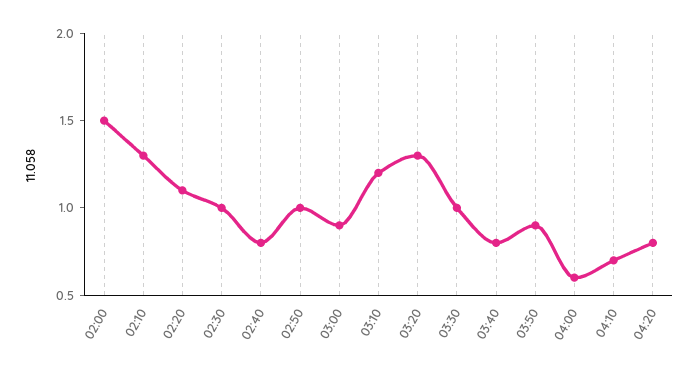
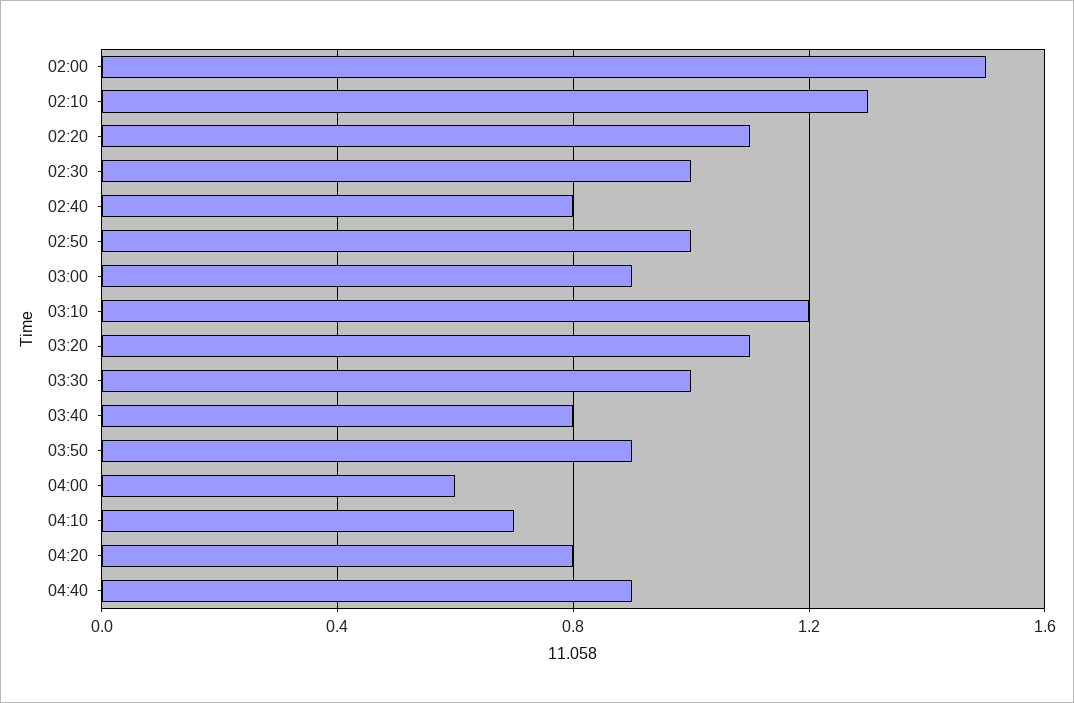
03:20: 1.3 -> 1.1
04:40: none -> 0.9

